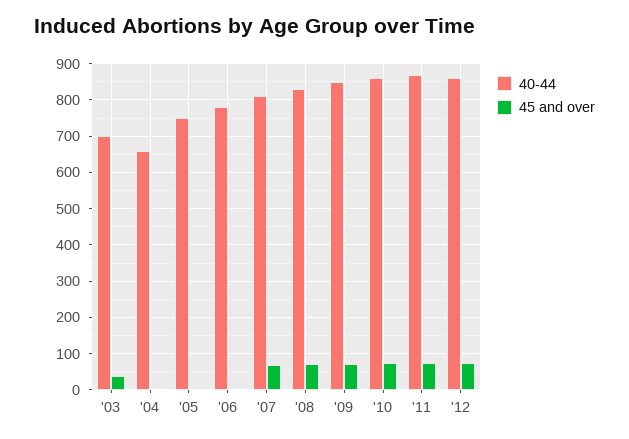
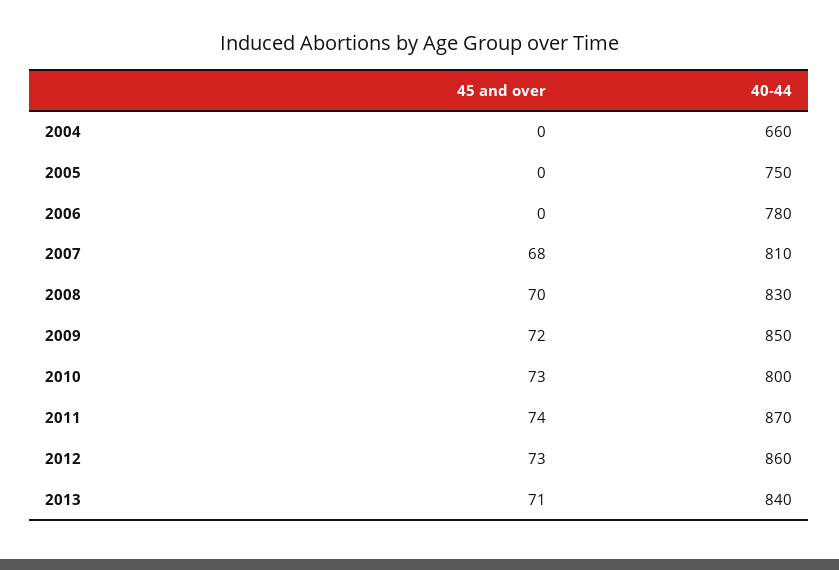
40-44, '03: 700 -> none
45 and over, '03: 40 -> none
40-44, '10: 860 -> 800
45 and over, 2013: none -> 71
40-44, 2013: none -> 840

